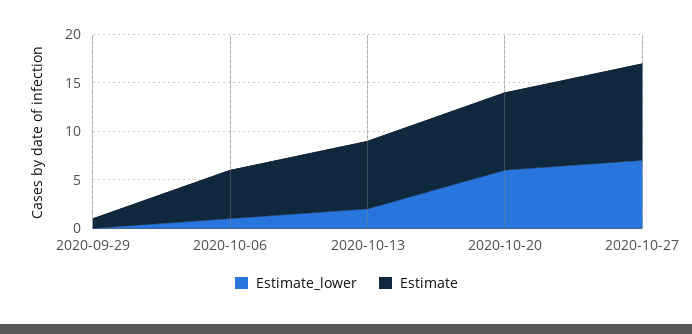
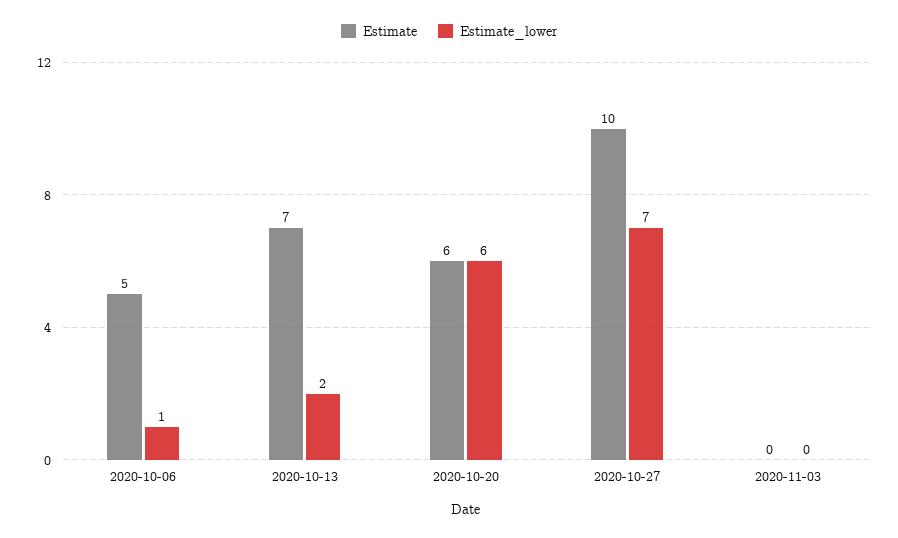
Estimate_lower, 2020-09-29: 0 -> none
Estimate, 2020-09-29: 1 -> none
Estimate, 2020-10-20: 8 -> 6
Estimate, 2020-11-03: none -> 0
Estimate_lower, 2020-11-03: none -> 0

